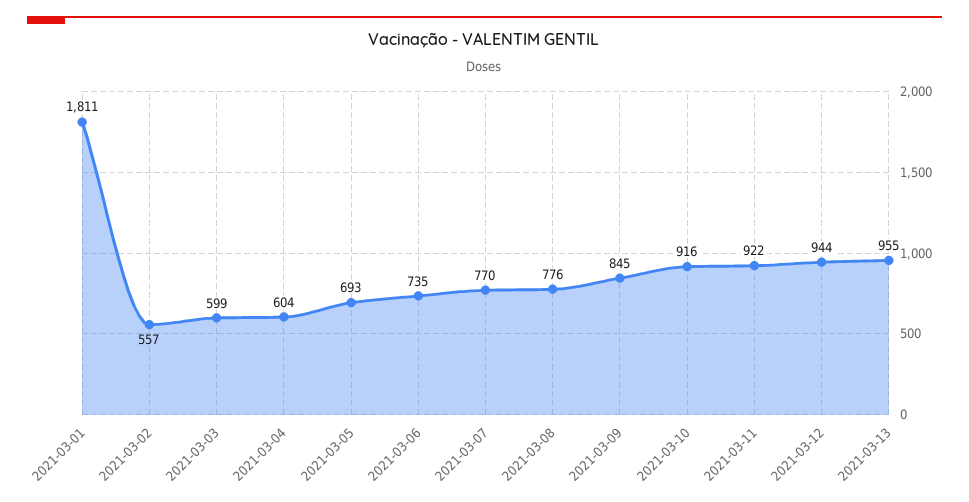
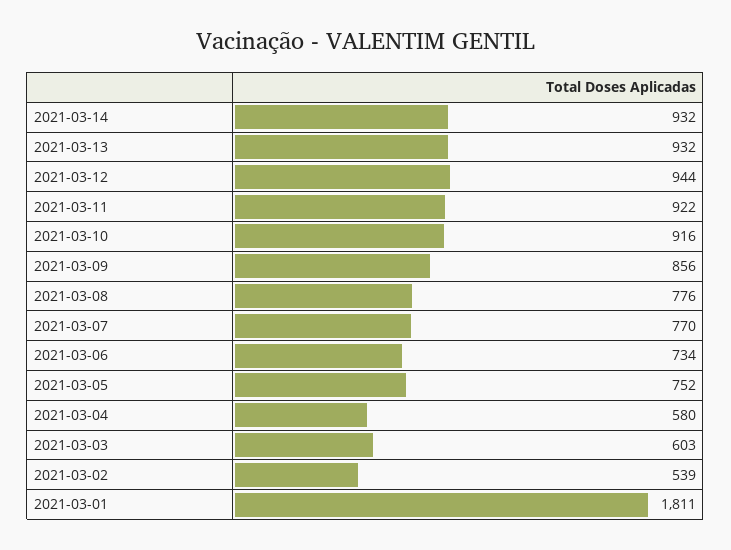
2021-03-02: 557 -> 539
2021-03-03: 599 -> 603
2021-03-04: 604 -> 580
2021-03-05: 693 -> 752
2021-03-06: 735 -> 734
2021-03-09: 845 -> 856
2021-03-13: 955 -> 932
2021-03-14: none -> 932

